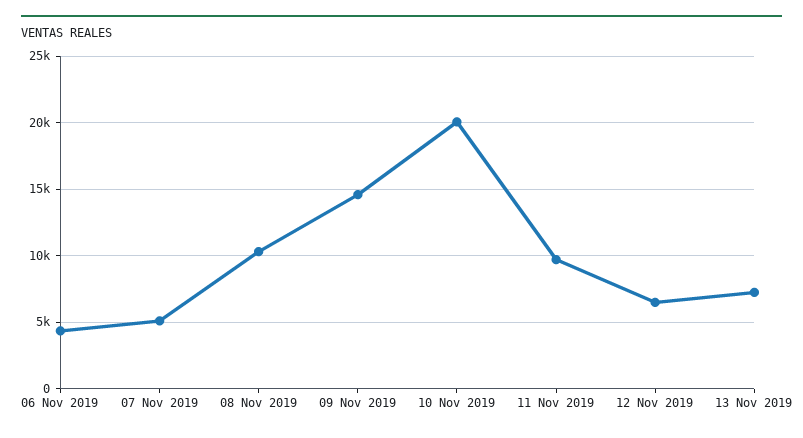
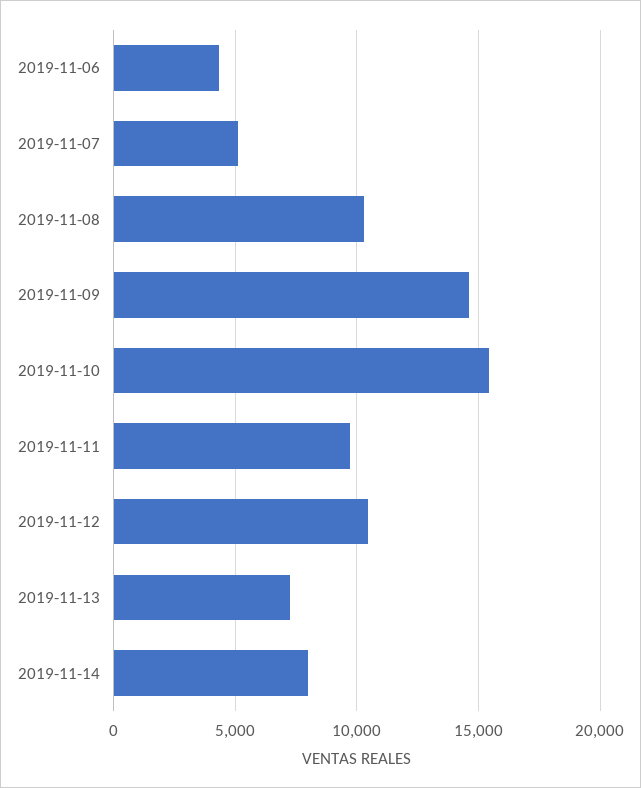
10 Nov 2019: 20000 -> 15500
12 Nov 2019: 6500 -> 10500
2019-11-14: none -> 8000

